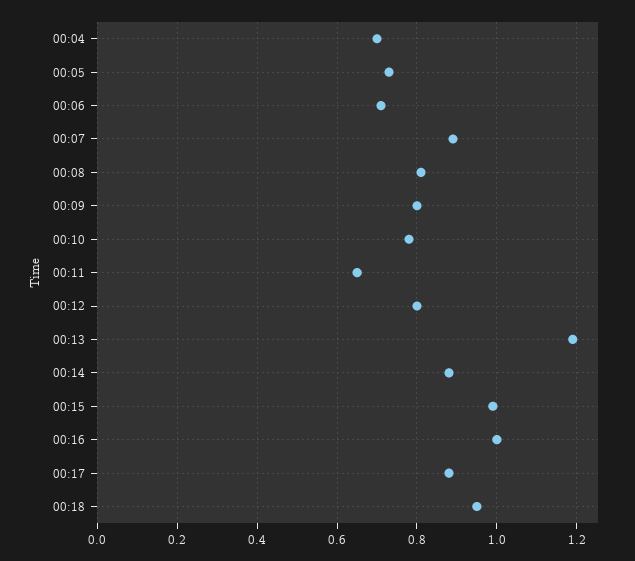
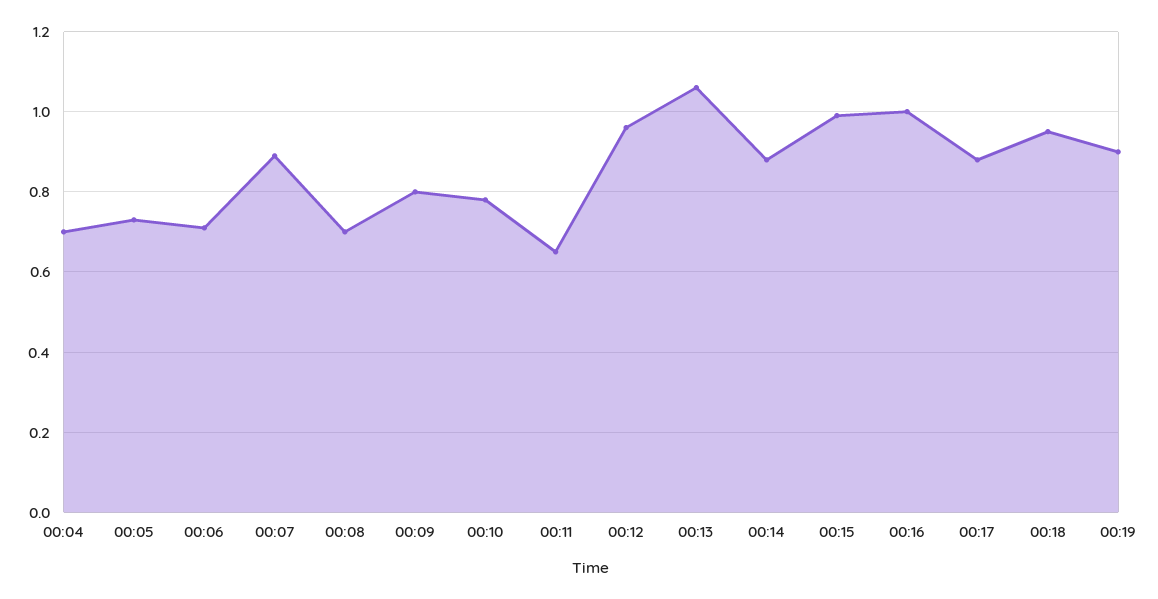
00:08: 0.8 -> 0.7
00:12: 0.8 -> 0.95
00:13: 1.2 -> 1.05
00:19: none -> 0.9

